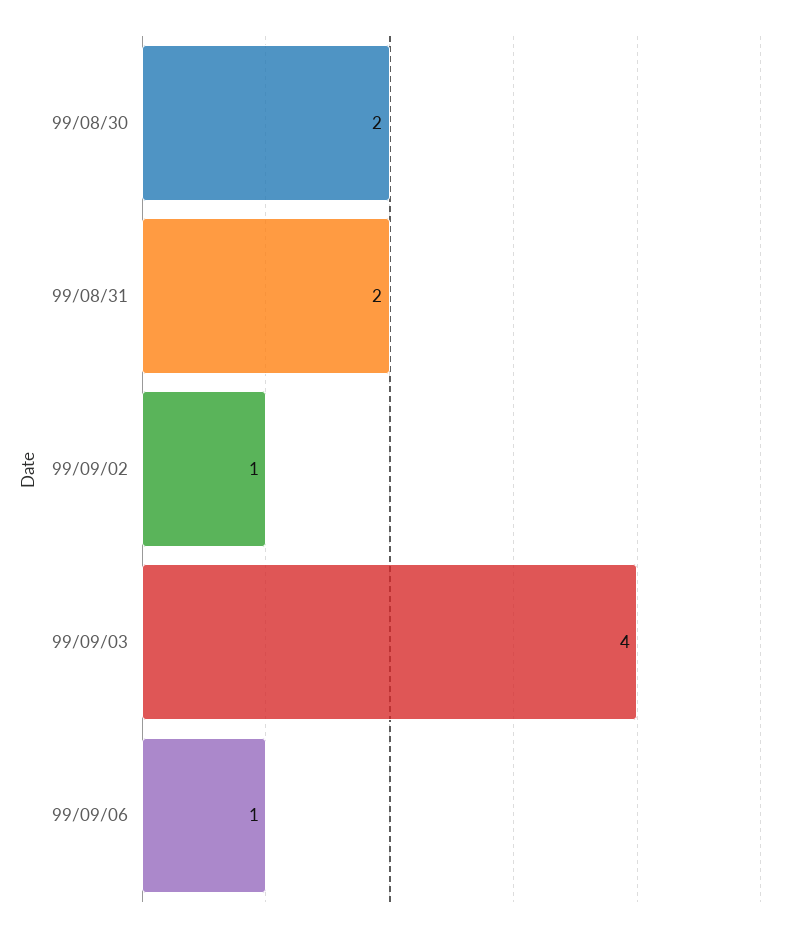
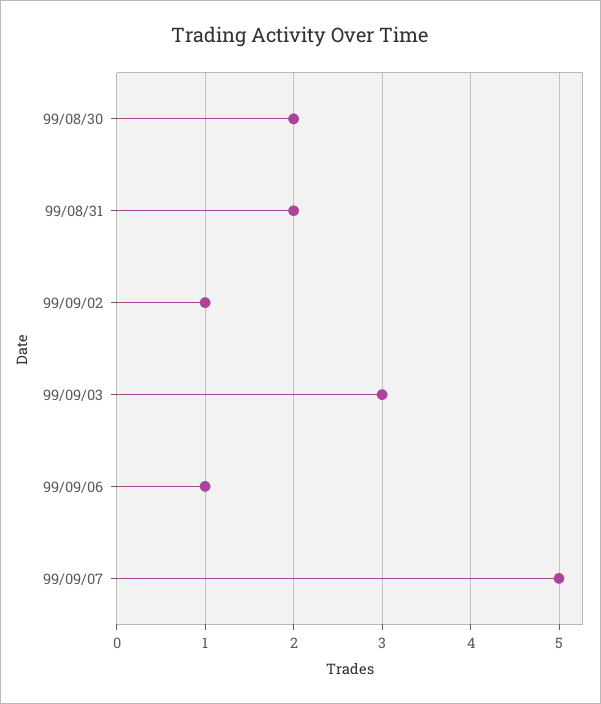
99/09/03: 4 -> 3
99/09/07: none -> 5

